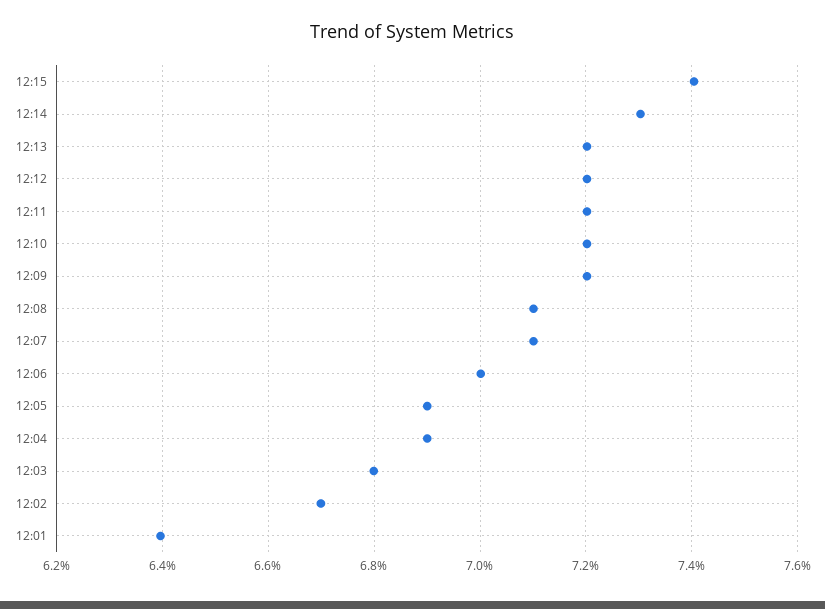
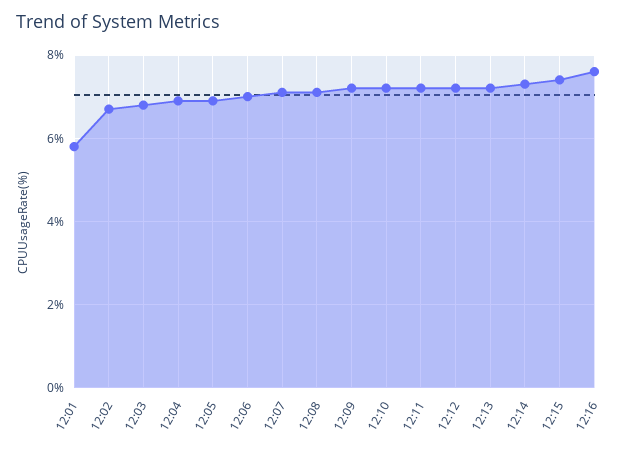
12:01: 6.4 -> 5.8
12:16: none -> 7.6

